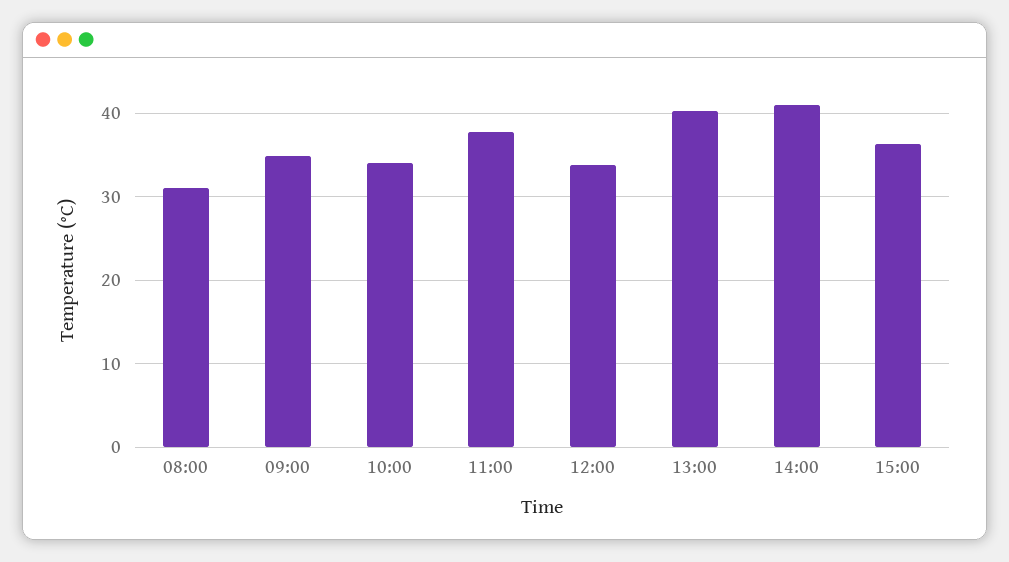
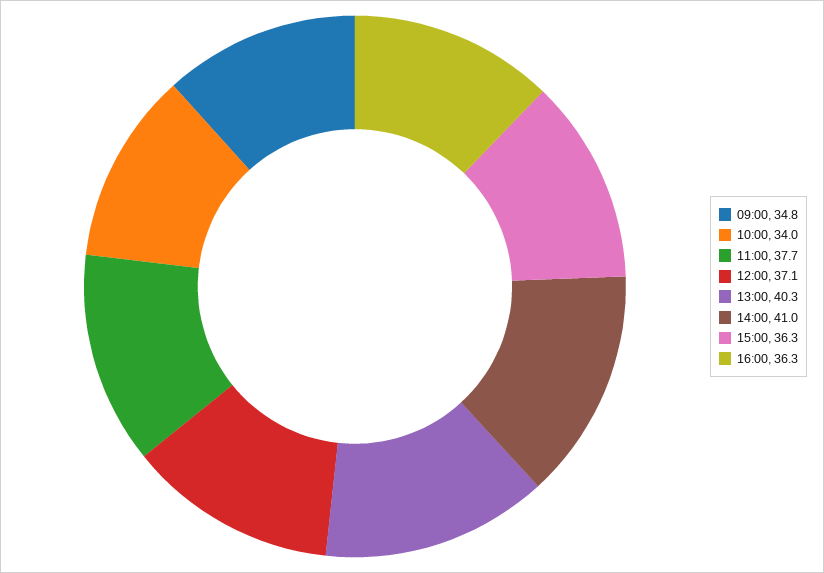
08:00: 31 -> none
12:00: 34 -> 37.1
16:00: none -> 36.3

